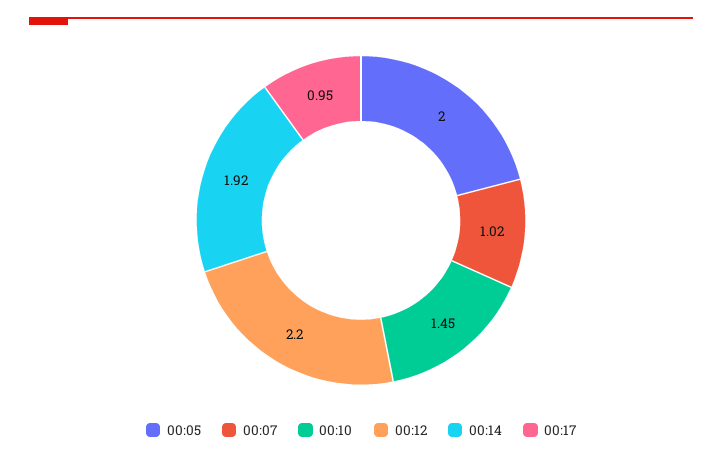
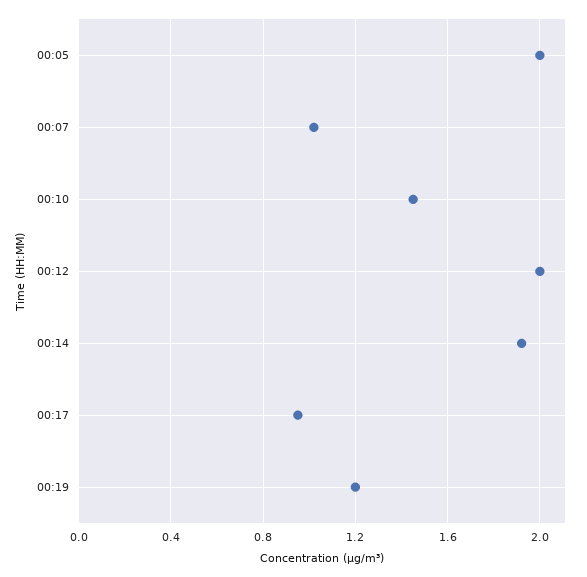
00:12: 2.2 -> 2
00:19: none -> 1.2

